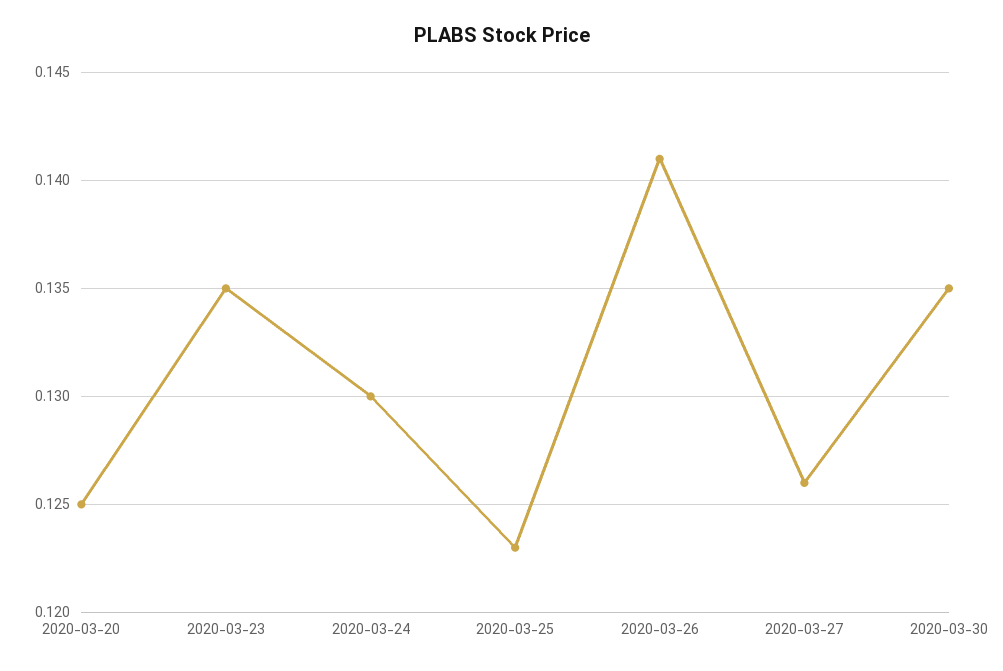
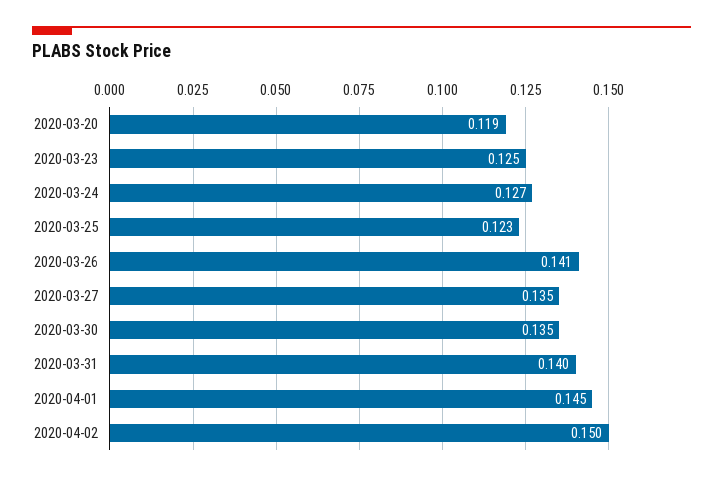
2020-03-20: 0.125 -> 0.119
2020-03-23: 0.135 -> 0.125
2020-03-24: 0.13 -> 0.127
2020-03-27: 0.126 -> 0.135
2020-03-31: none -> 0.14
2020-04-01: none -> 0.145
2020-04-02: none -> 0.15

